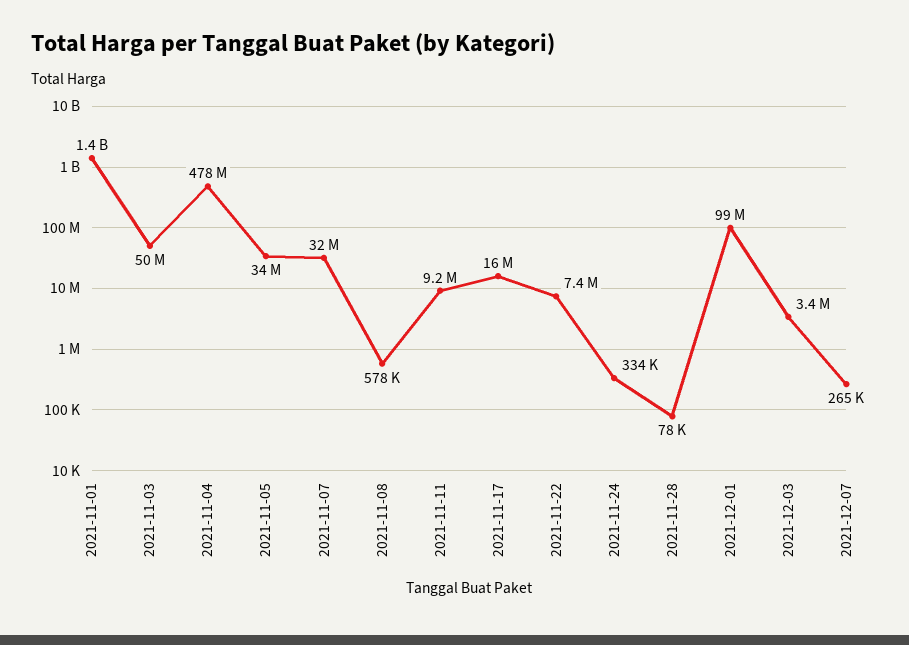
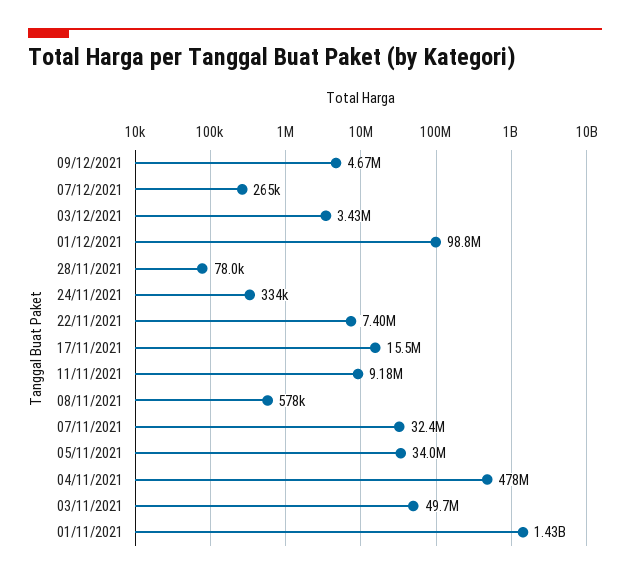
09/12/2021: none -> 4670000

